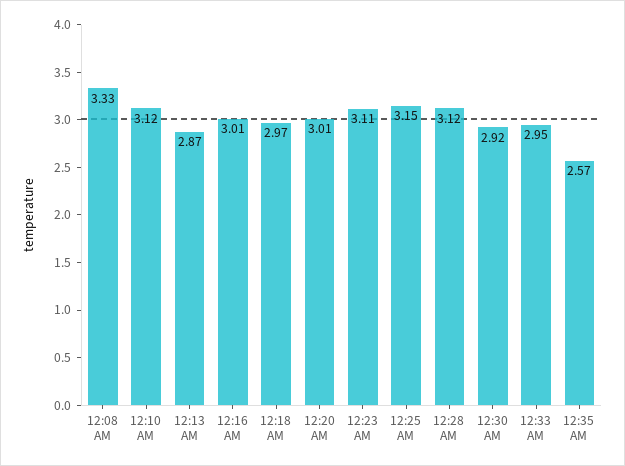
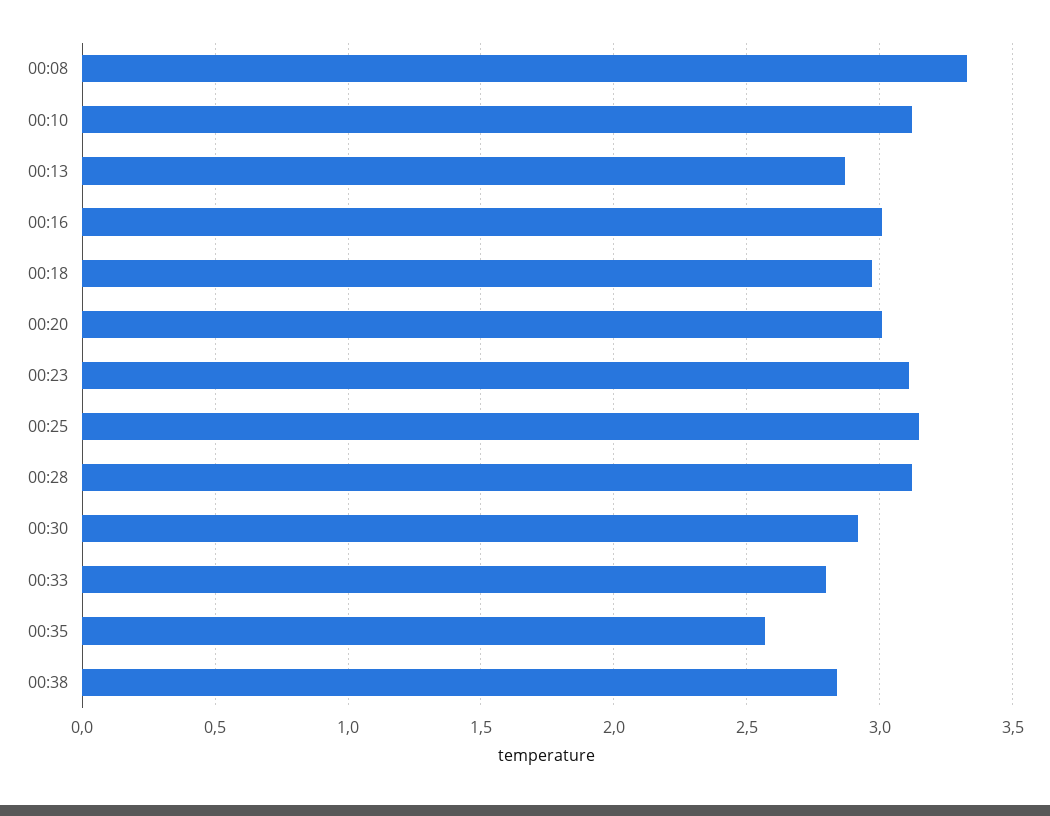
12:33 AM: 2.95 -> 2.8
00:38: none -> 2.85

